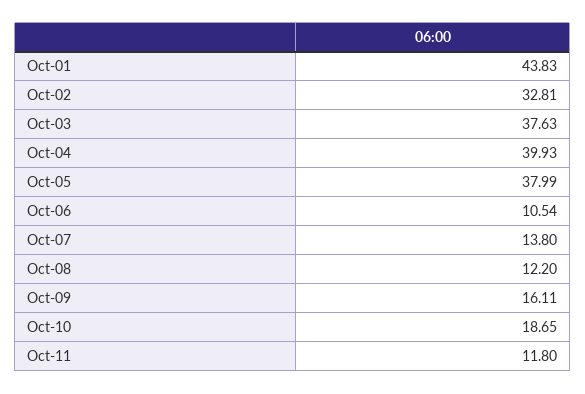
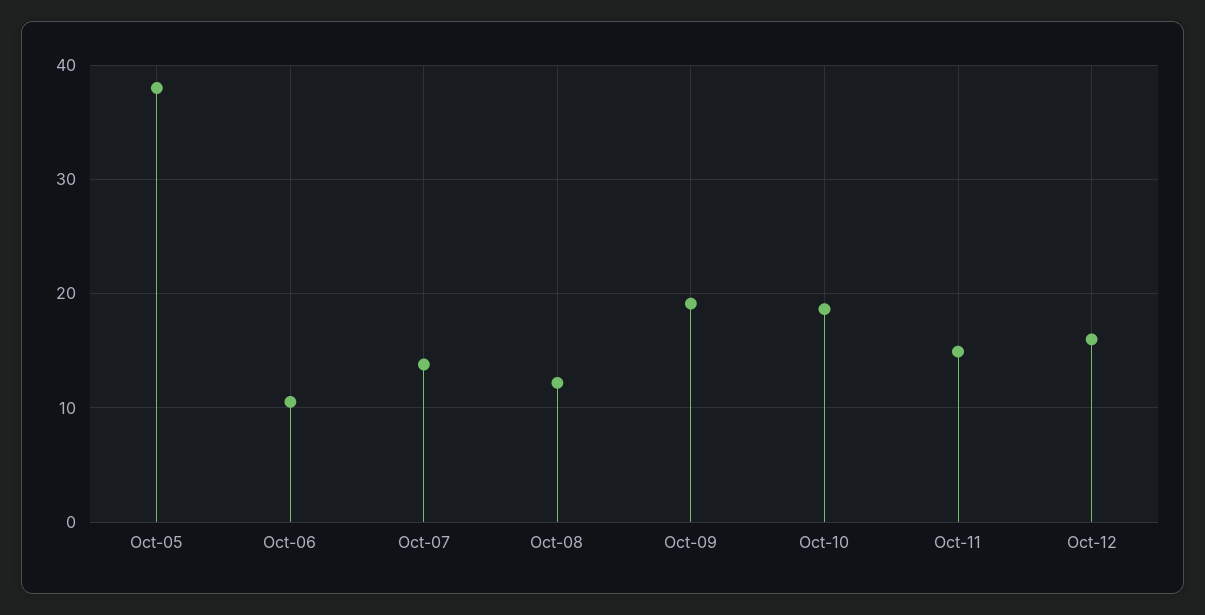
Oct-01: 43.83 -> none
Oct-02: 32.81 -> none
Oct-03: 37.63 -> none
Oct-04: 39.93 -> none
Oct-09: 16.11 -> 19
Oct-11: 11.8 -> 15
Oct-12: none -> 16

